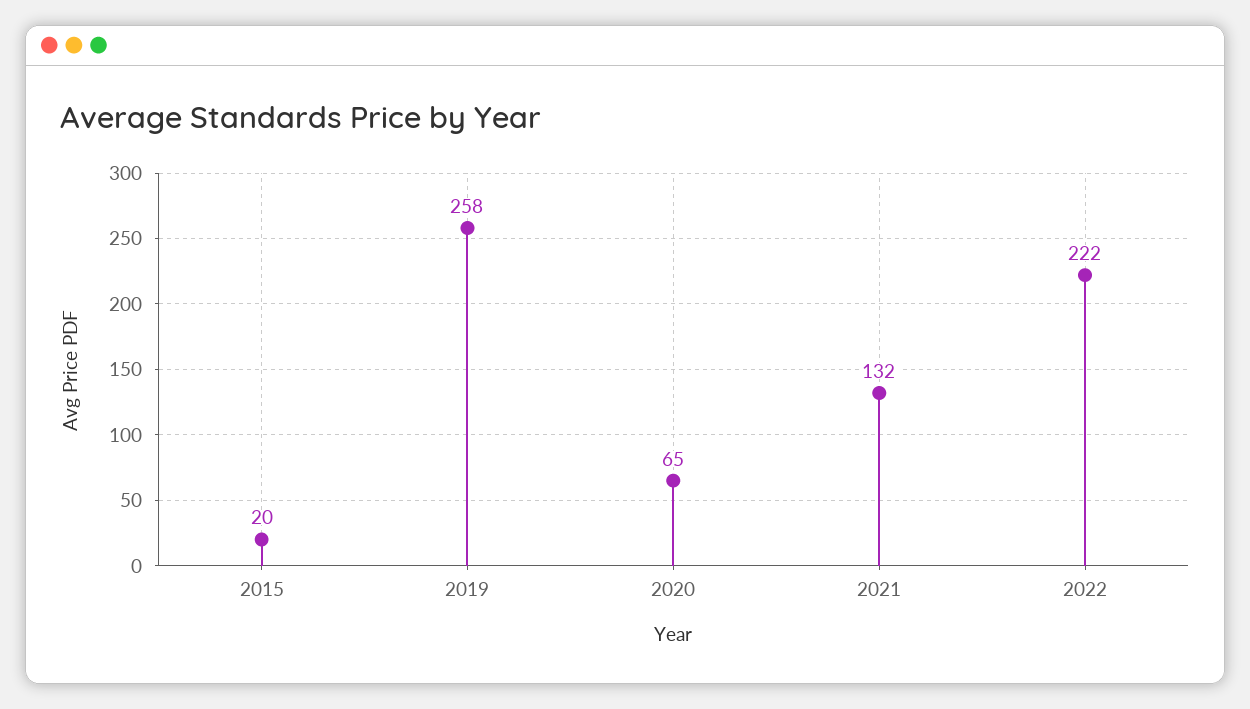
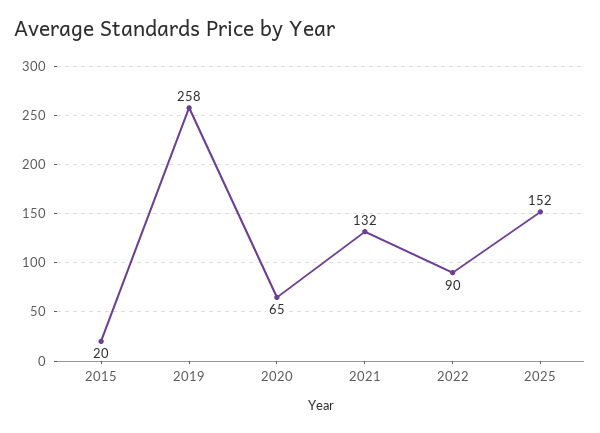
2022: 222 -> 90
2025: none -> 152

